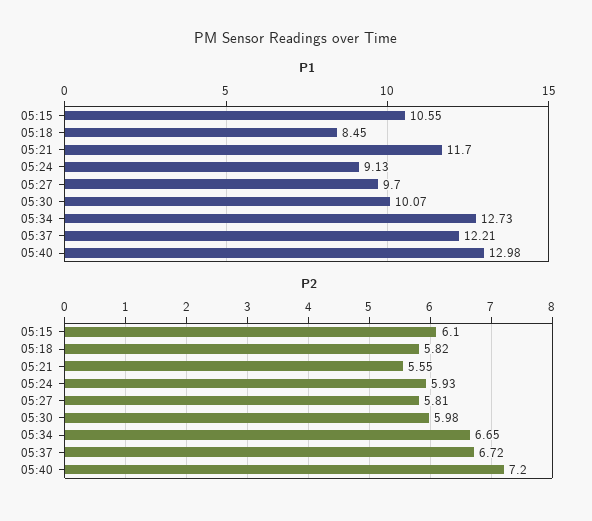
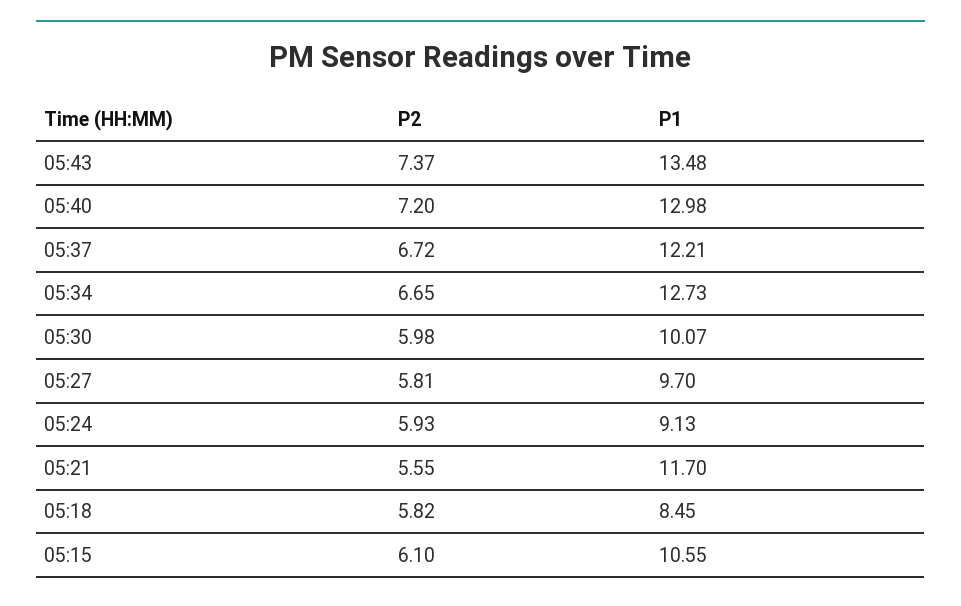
P2, 05:43: none -> 7.37
P1, 05:43: none -> 13.48

